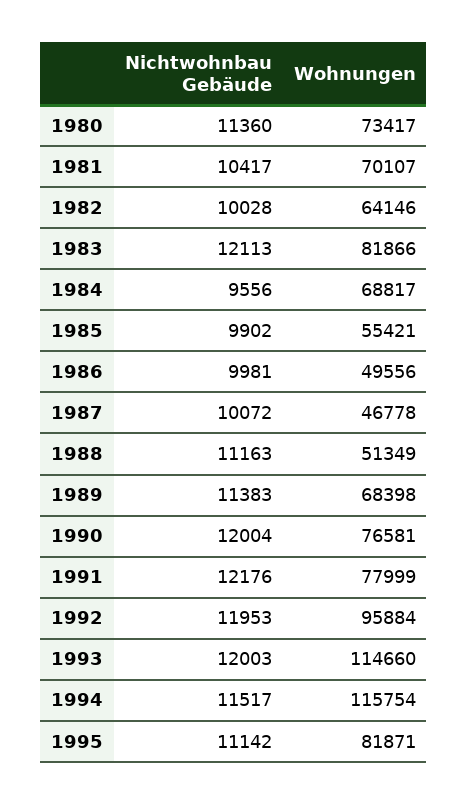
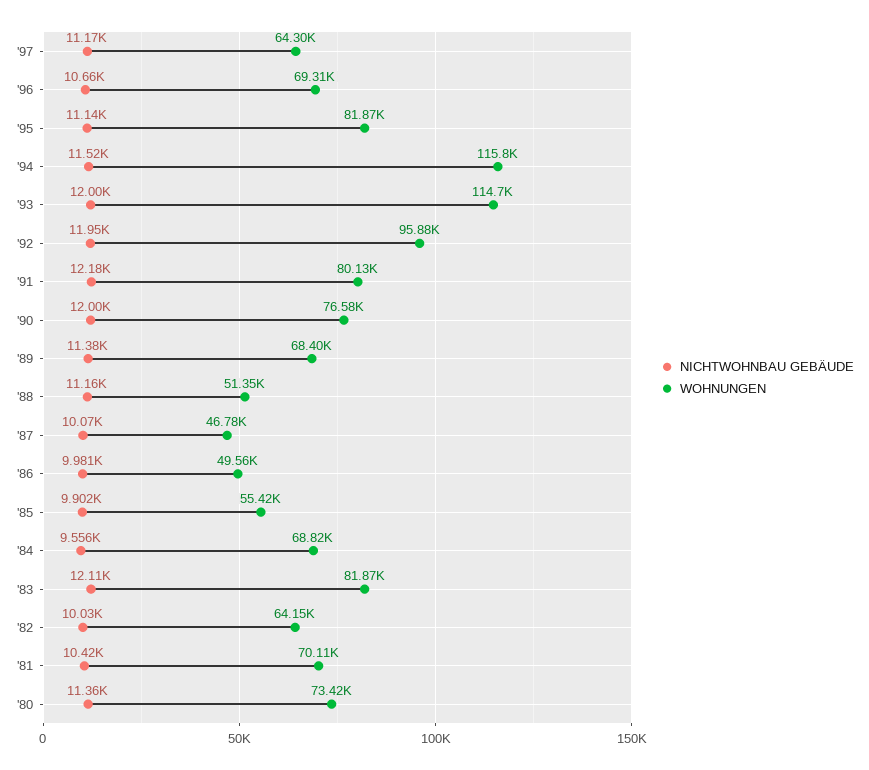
Wohnungen, 1991: 77999 -> 80130
Nichtwohnbau Gebäude, '97: none -> 11170
Wohnungen, '97: none -> 64300
Nichtwohnbau Gebäude, '96: none -> 10660
Wohnungen, '96: none -> 69310

